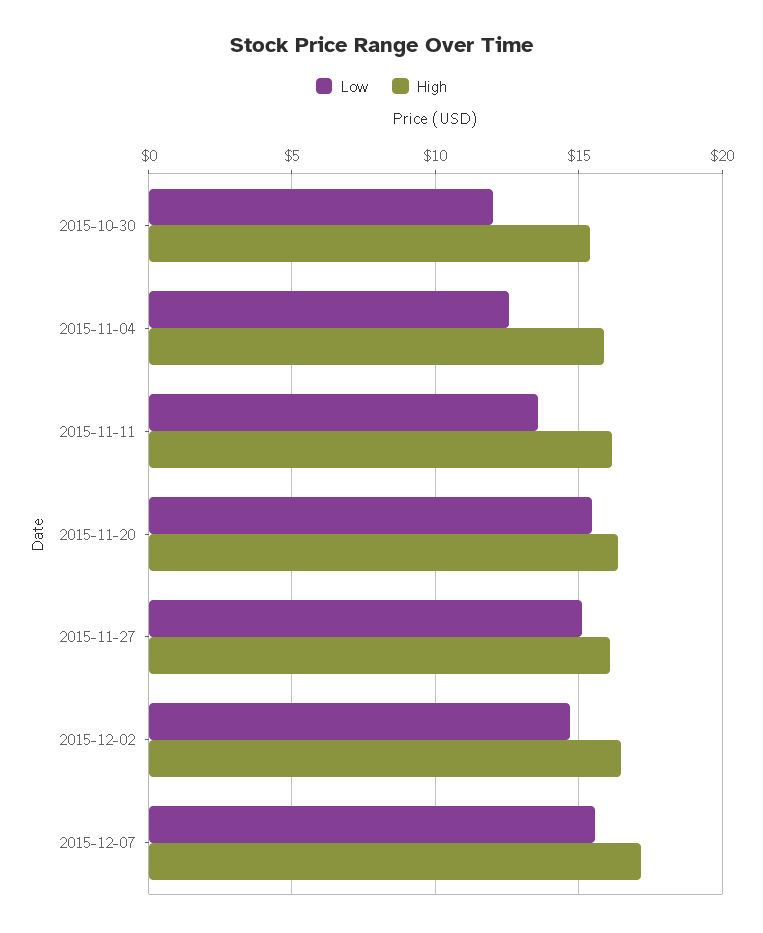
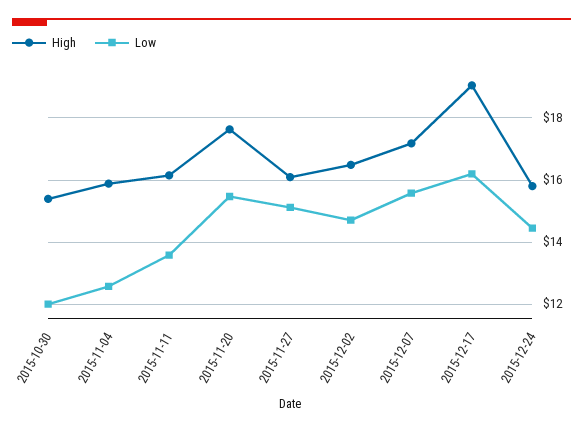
High, 2015-11-20: 16.5 -> 17.6
High, 2015-12-17: none -> 19
Low, 2015-12-17: none -> 16.2
High, 2015-12-24: none -> 15.8
Low, 2015-12-24: none -> 14.4

